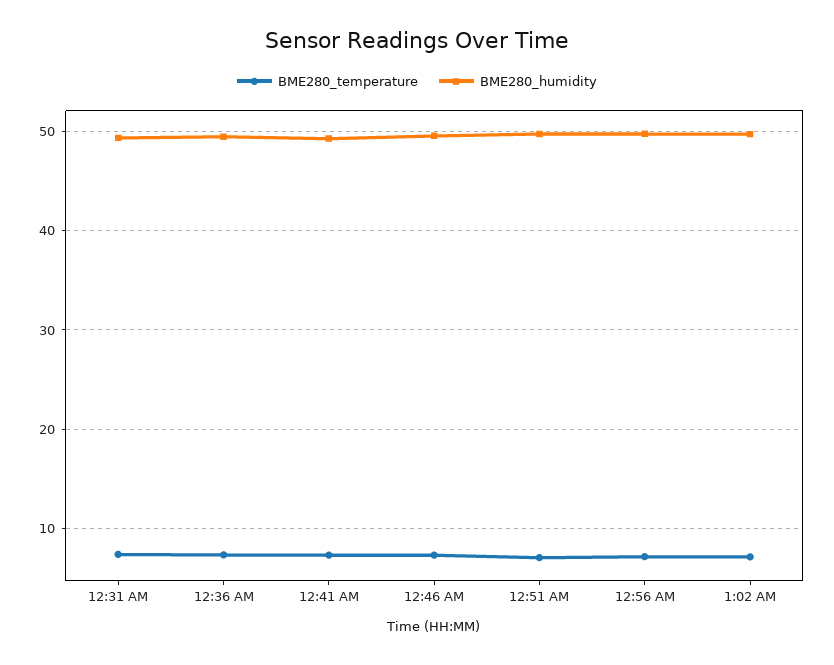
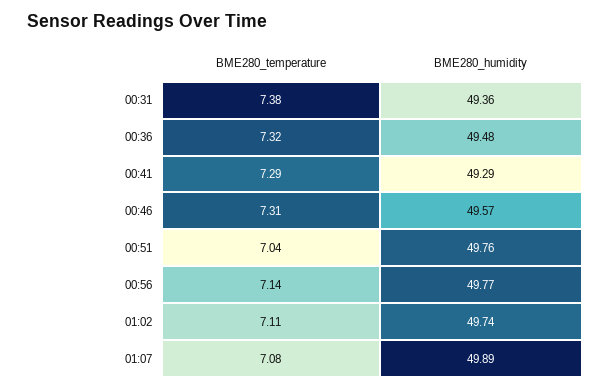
BME280_temperature, 01:07: none -> 7.08
BME280_humidity, 01:07: none -> 49.89

